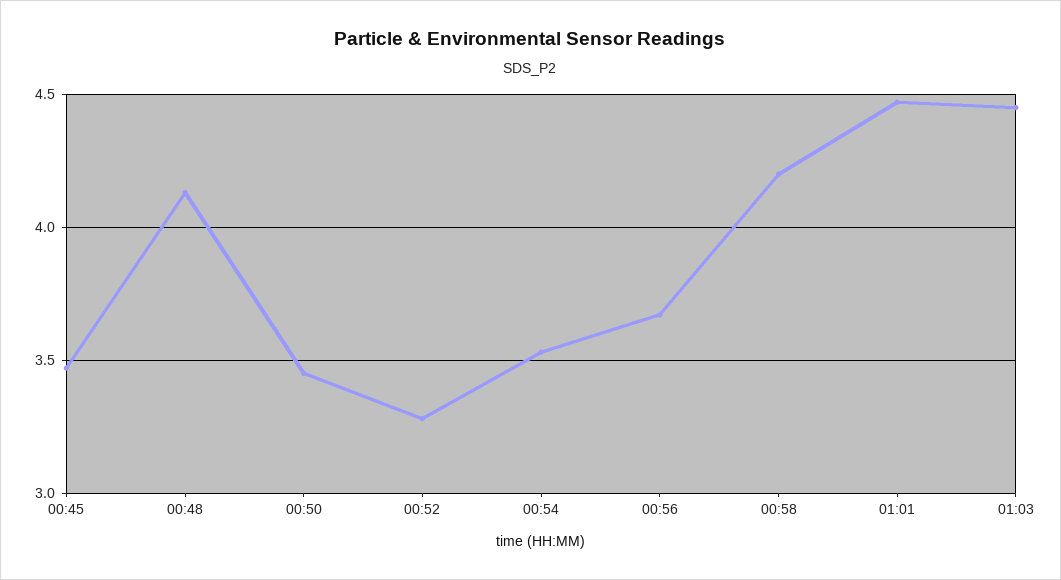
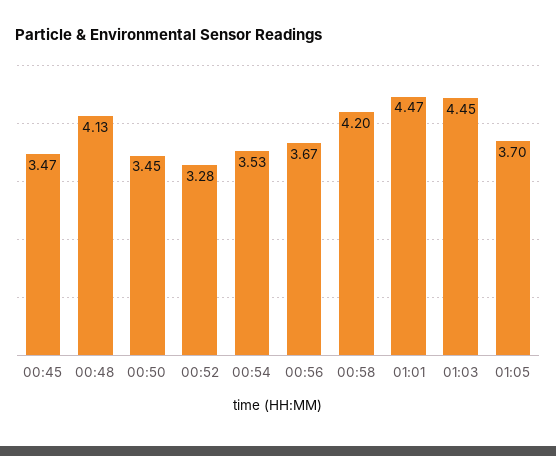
01:05: none -> 3.7

